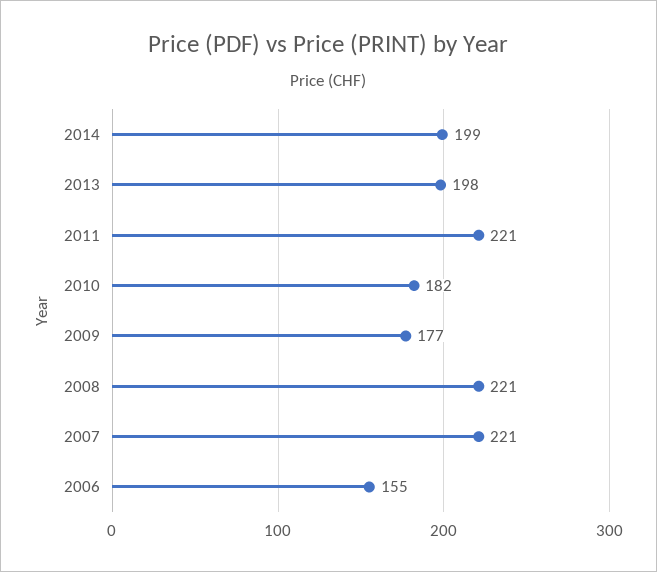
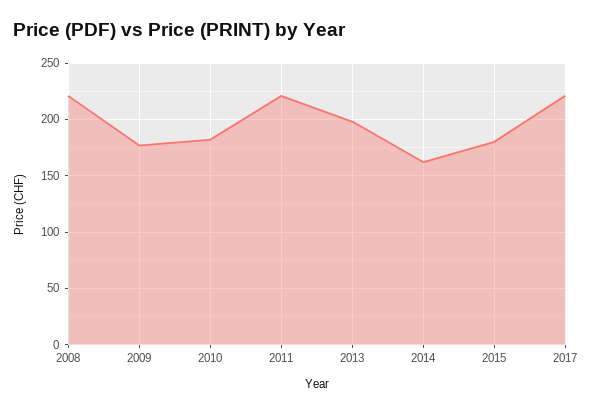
2014: 199 -> 160
2007: 221 -> none
2006: 155 -> none
2015: none -> 180
2017: none -> 220

